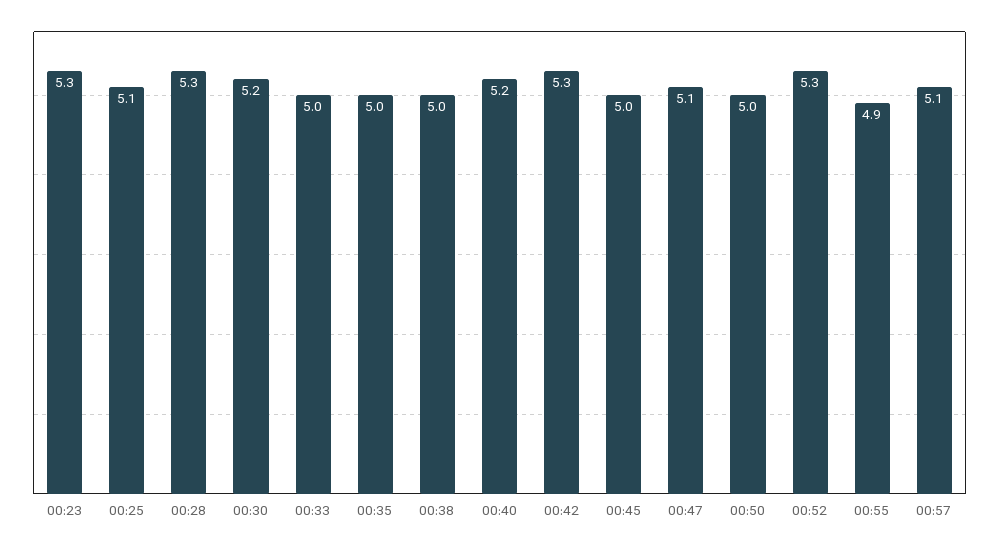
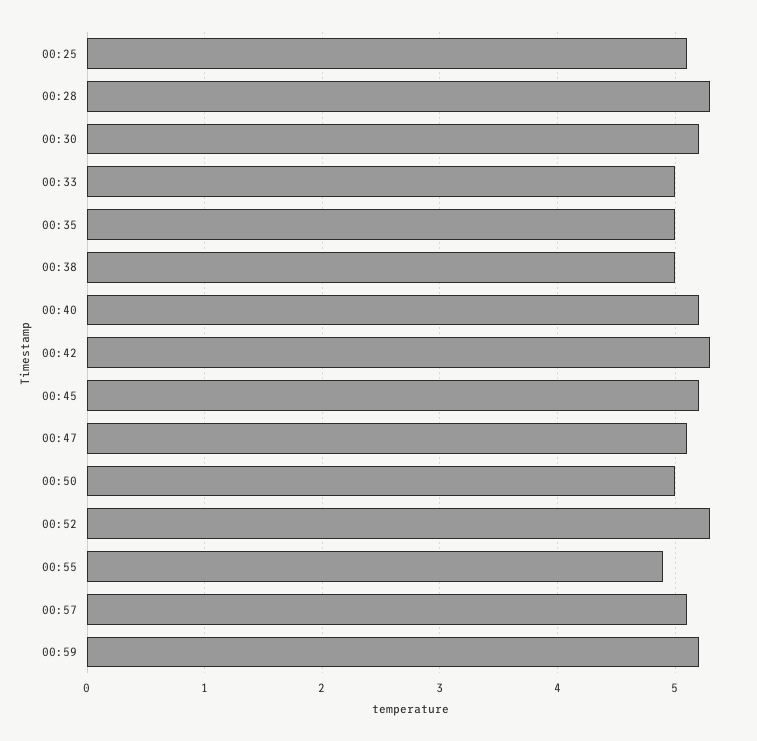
00:23: 5.3 -> none
00:45: 5 -> 5.2
00:59: none -> 5.2

